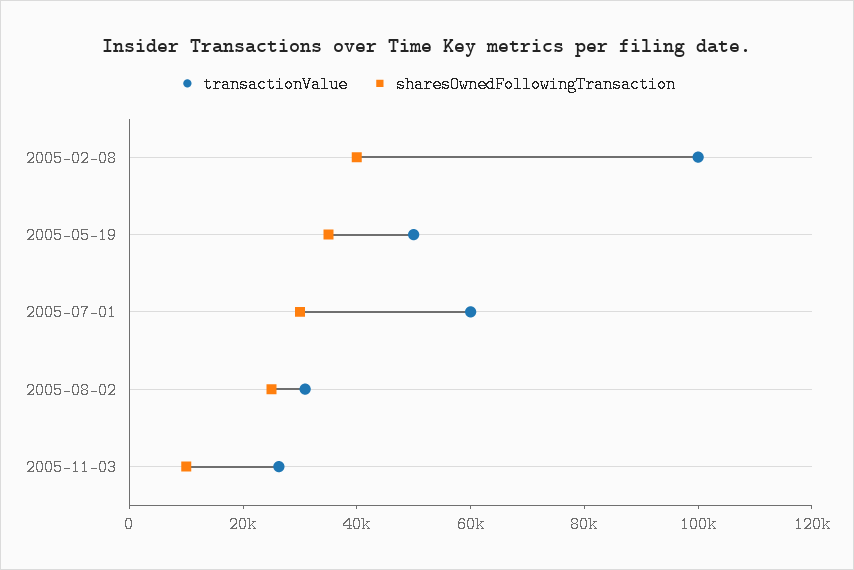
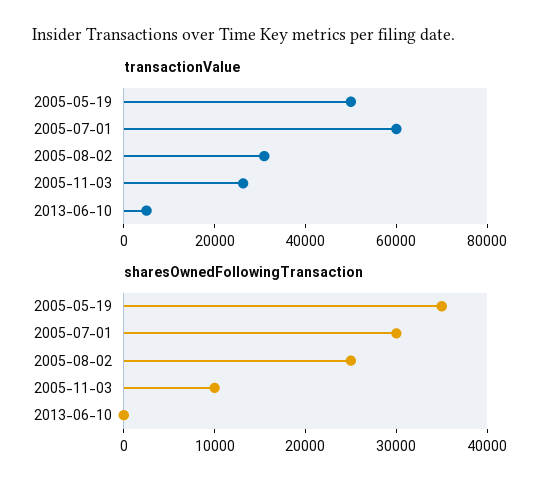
transactionValue, 2005-02-08: 100000 -> none
sharesOwnedFollowingTransaction, 2005-02-08: 40000 -> none
transactionValue, 2013-06-10: none -> 5000
sharesOwnedFollowingTransaction, 2013-06-10: none -> 0

